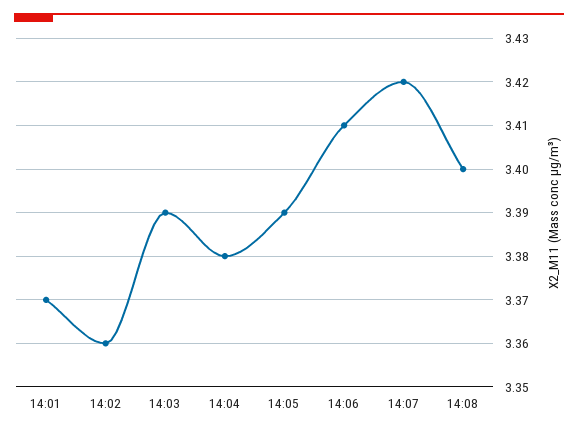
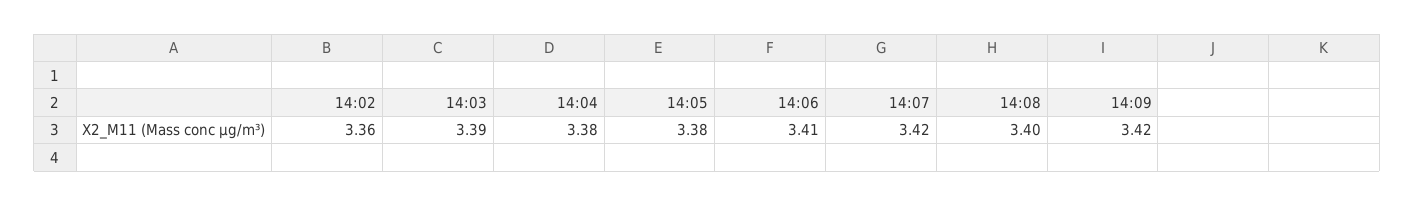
14:01: 3.37 -> none
14:05: 3.39 -> 3.38
14:09: none -> 3.42

